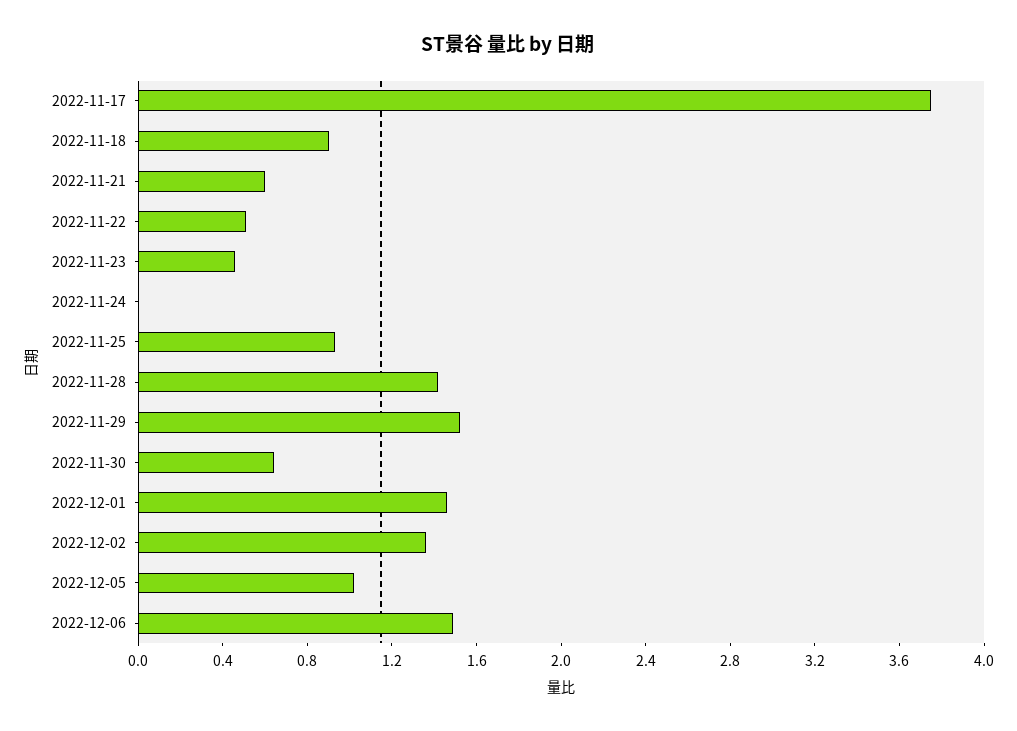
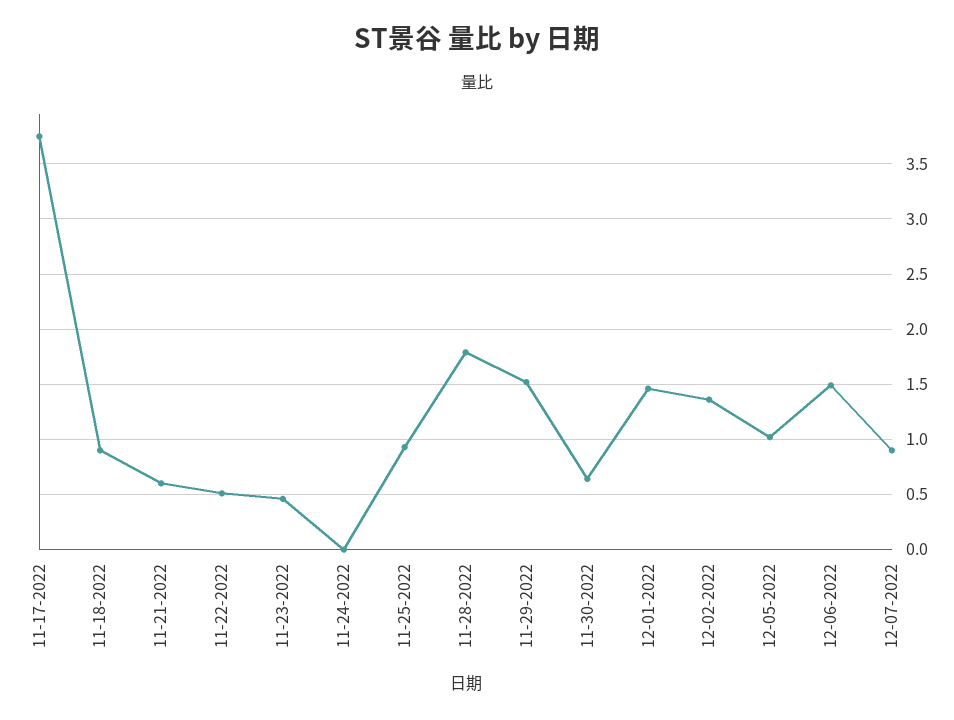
2022-11-28: 1.4 -> 1.8
12-07-2022: none -> 0.9

